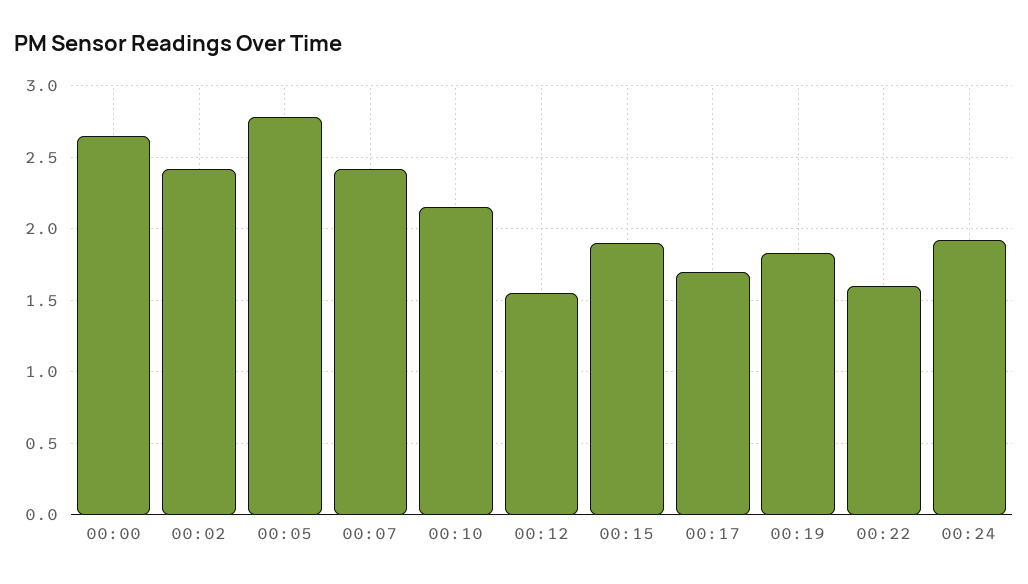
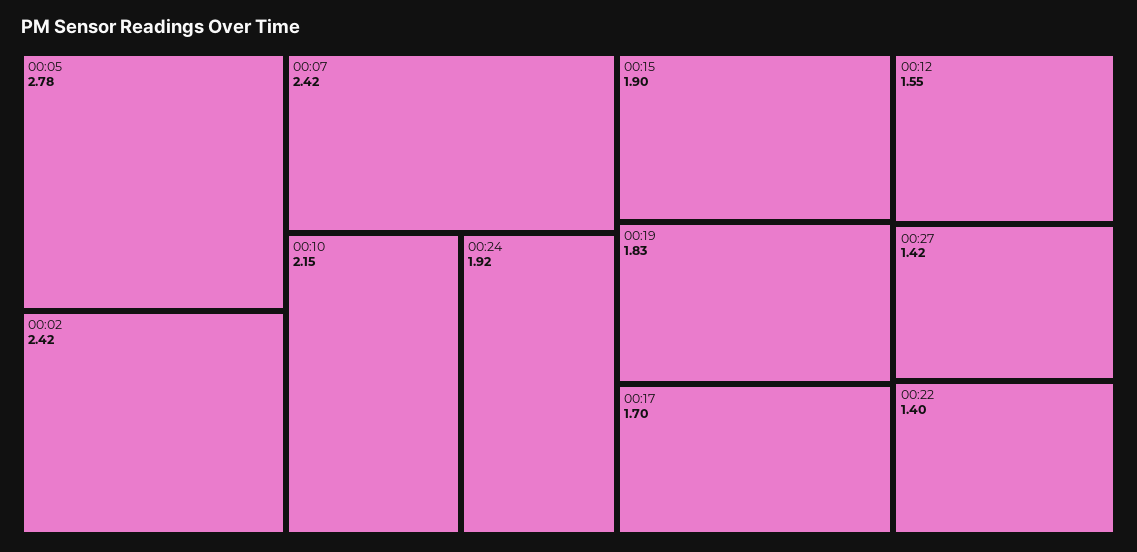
00:00: 2.65 -> none
00:22: 1.6 -> 1.4
00:27: none -> 1.42

